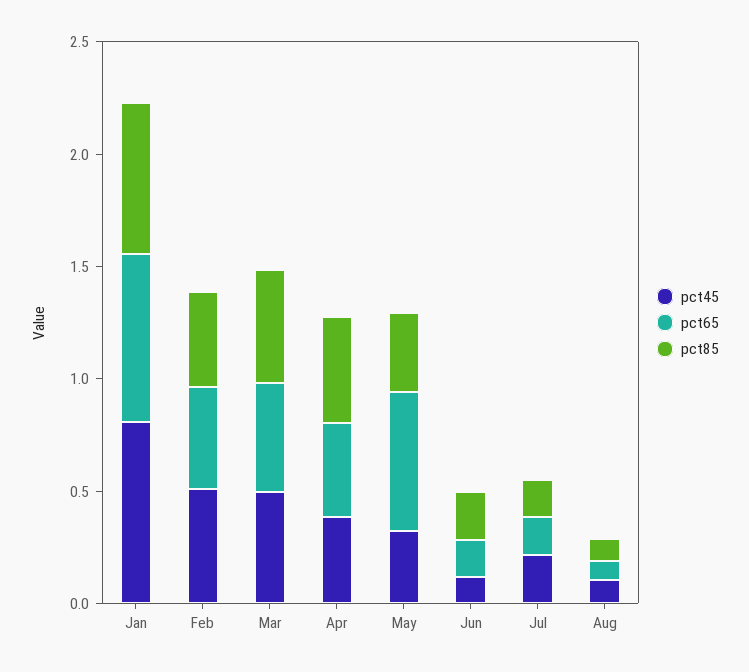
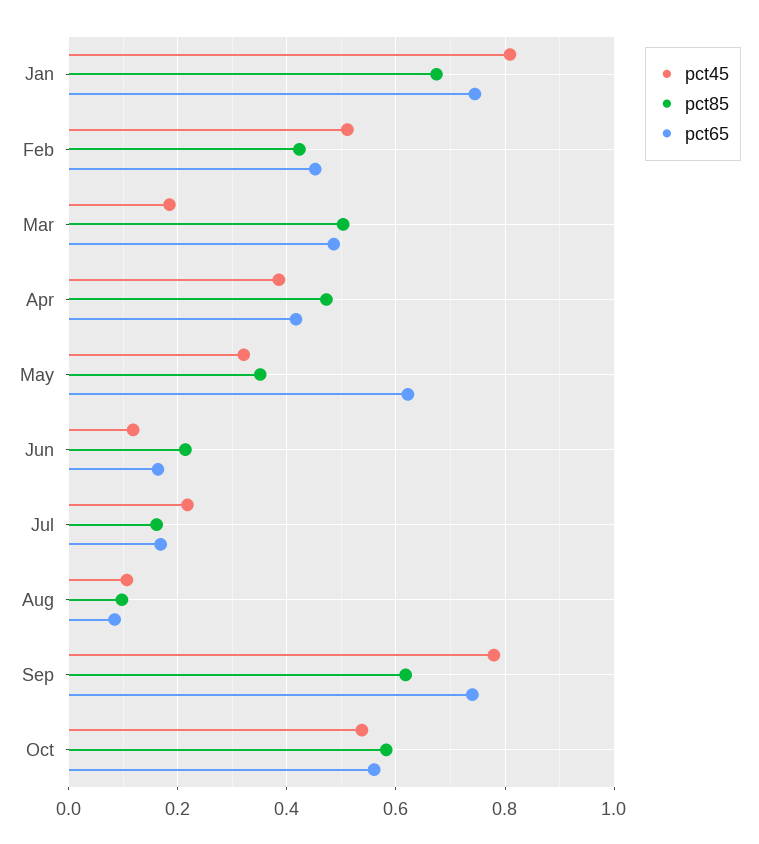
pct45, Mar: 0.5 -> 0.18
pct45, Sep: none -> 0.78
pct85, Sep: none -> 0.62
pct65, Sep: none -> 0.74
pct45, Oct: none -> 0.54
pct85, Oct: none -> 0.58
pct65, Oct: none -> 0.56

